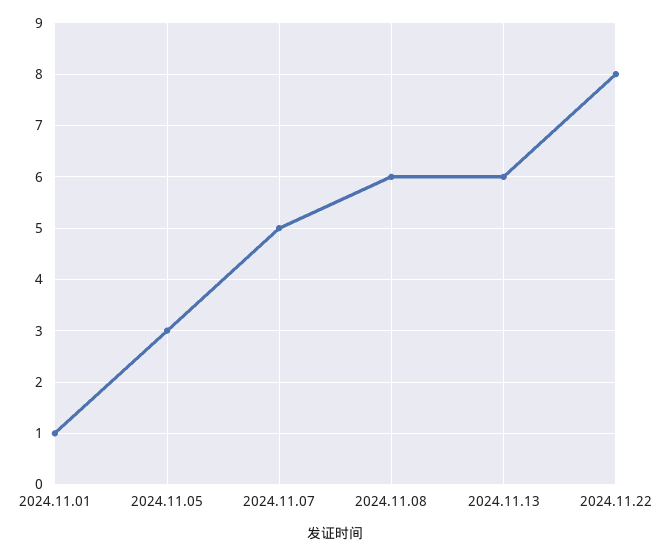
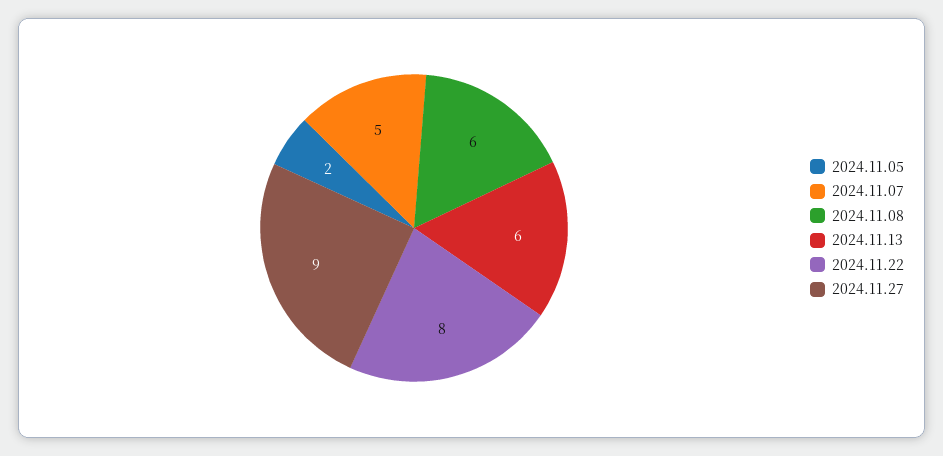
2024.11.01: 1 -> none
2024.11.05: 3 -> 2
2024.11.27: none -> 9

